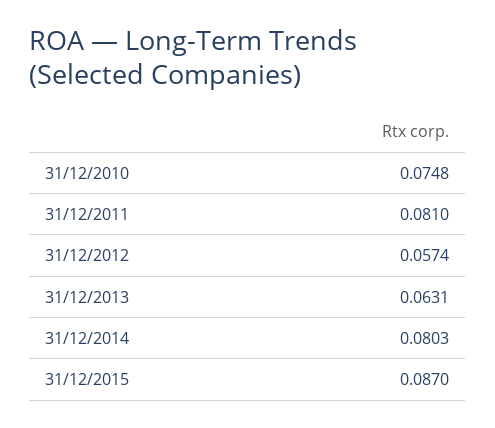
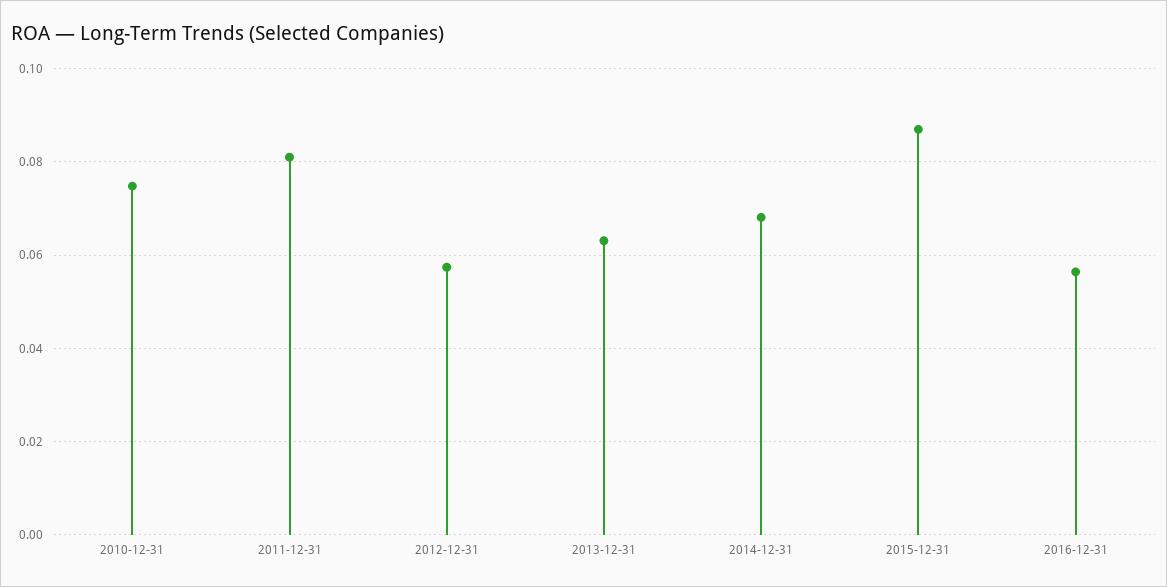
31/12/2014: 0.0803 -> 0.068
2016-12-31: none -> 0.056

